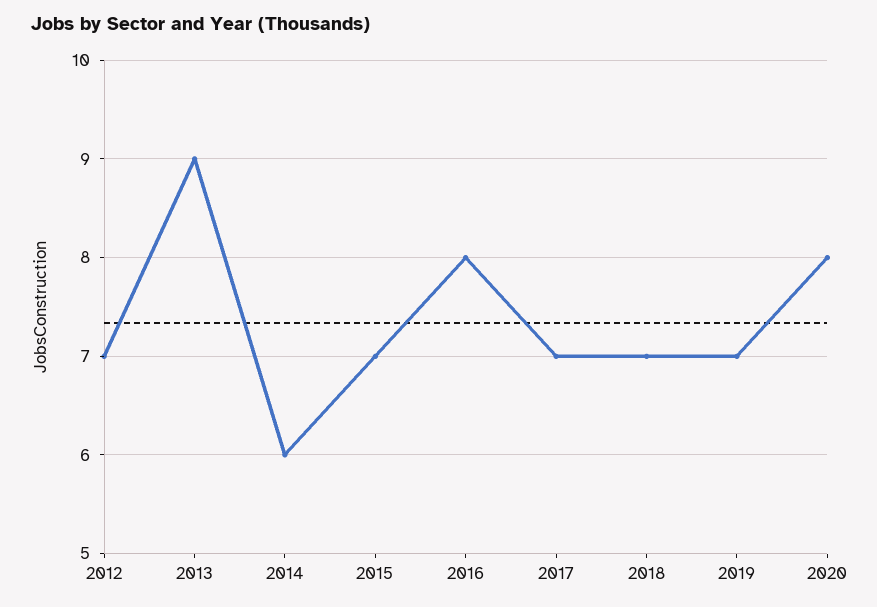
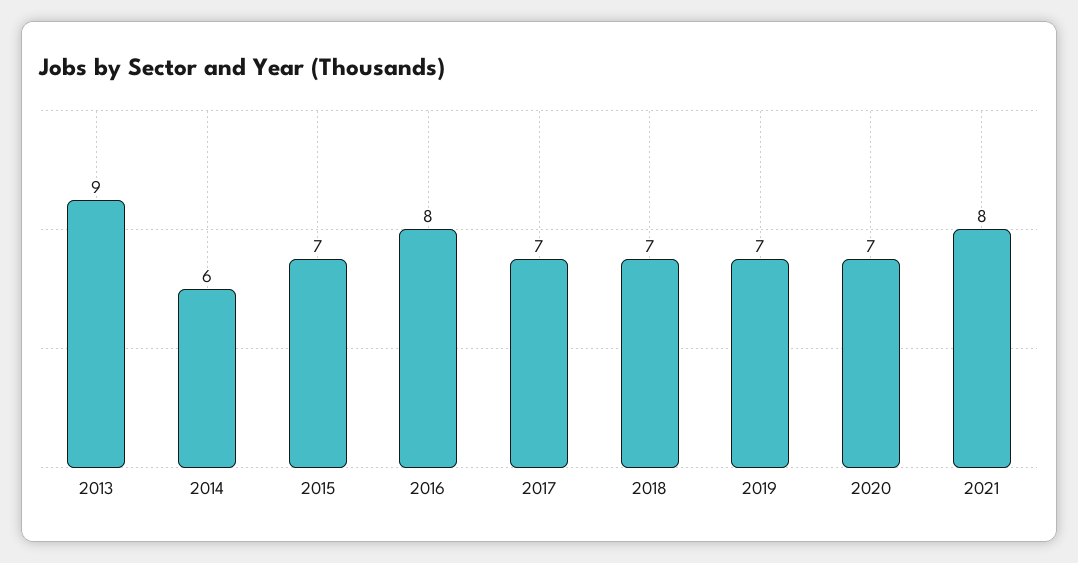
2012: 7 -> none
2020: 8 -> 7
2021: none -> 8

